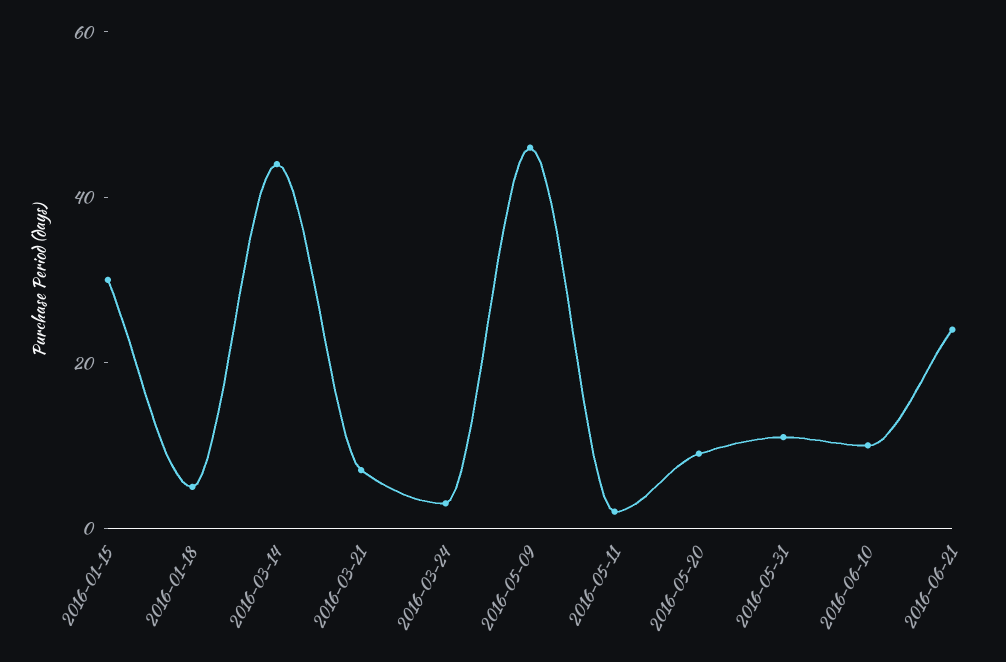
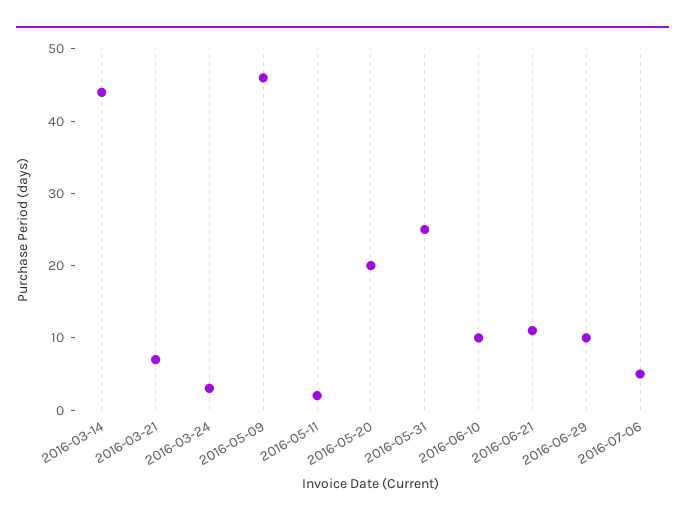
2016-01-15: 30 -> none
2016-01-18: 5 -> none
2016-05-20: 10 -> 20
2016-05-31: 10 -> 25
2016-06-21: 25 -> 10
2016-06-29: none -> 10
2016-07-06: none -> 5

